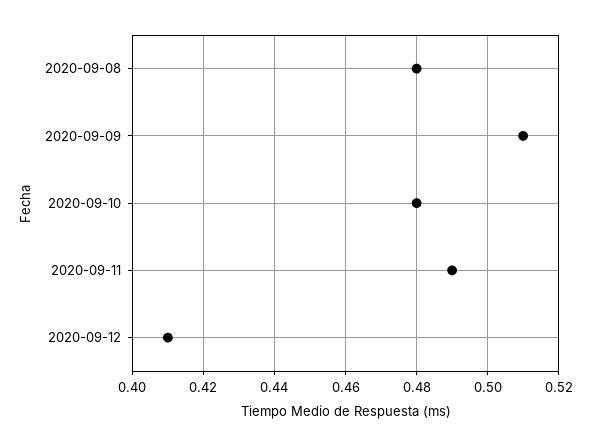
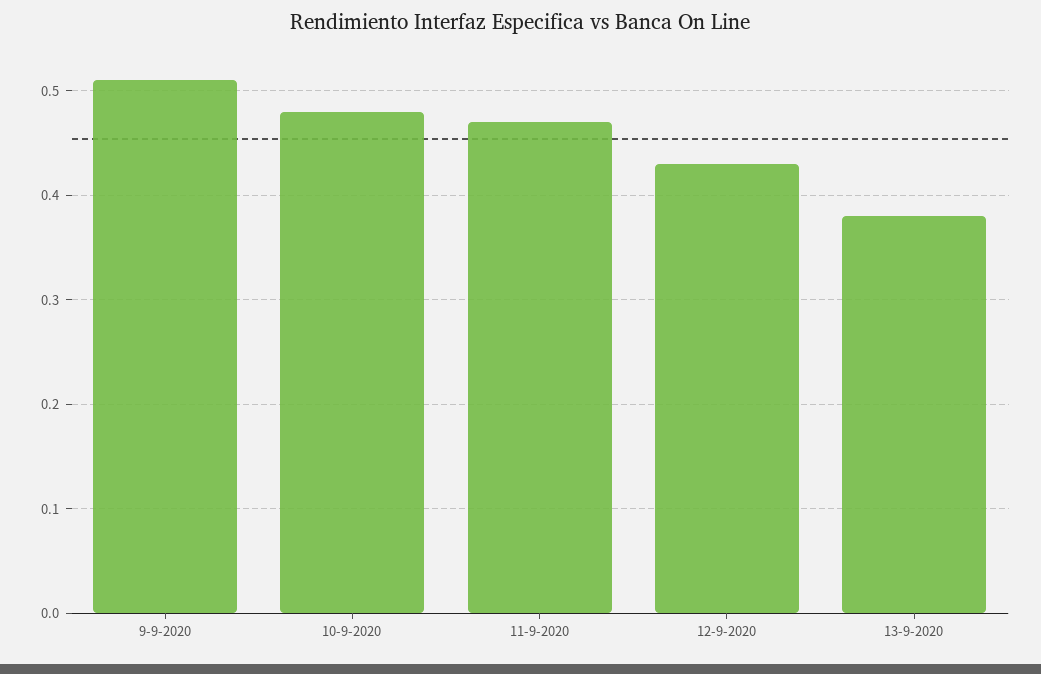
2020-09-08: 0.48 -> none
2020-09-11: 0.49 -> 0.47
2020-09-12: 0.41 -> 0.43
13-9-2020: none -> 0.38

